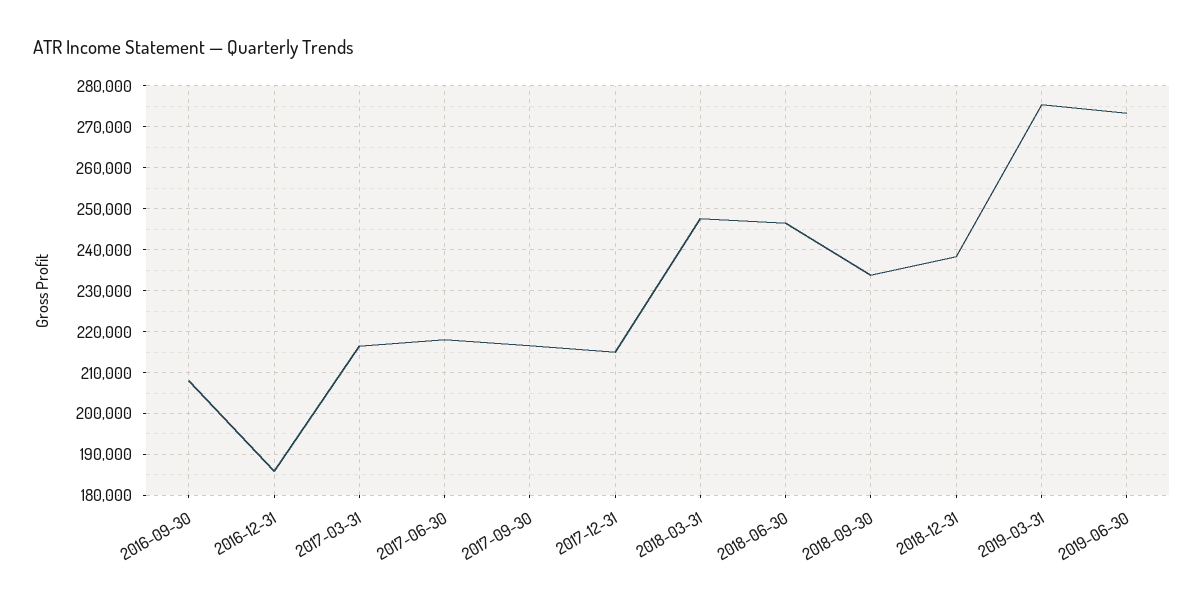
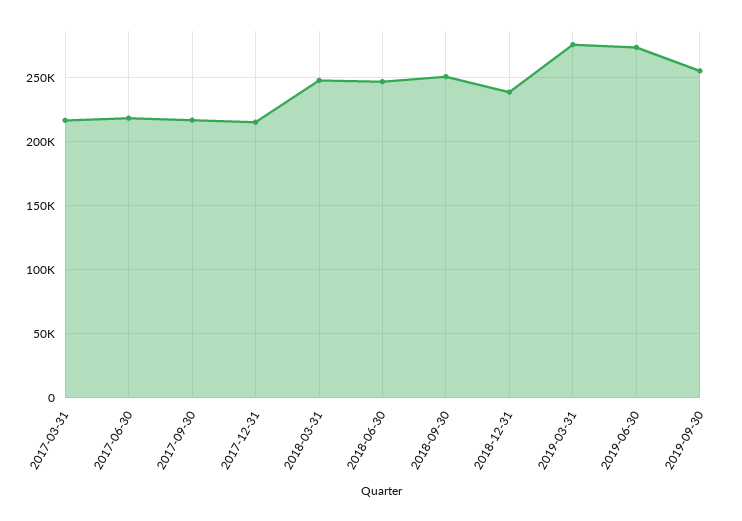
2016-09-30: 208000 -> none
2016-12-31: 186000 -> none
2018-09-30: 234000 -> 250000
2019-09-30: none -> 255000

